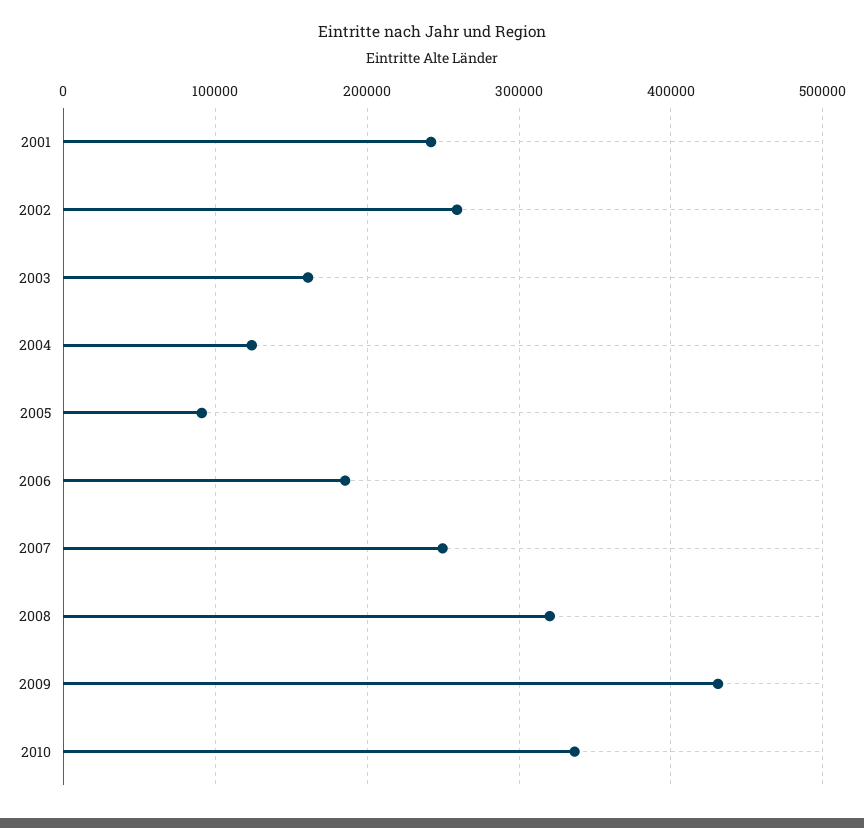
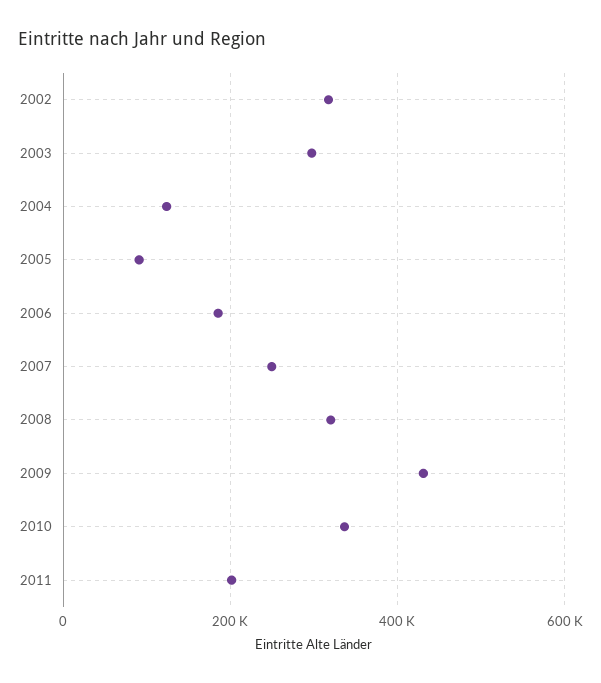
2001: 240000 -> none
2002: 260000 -> 320000
2003: 160000 -> 300000
2011: none -> 200000

